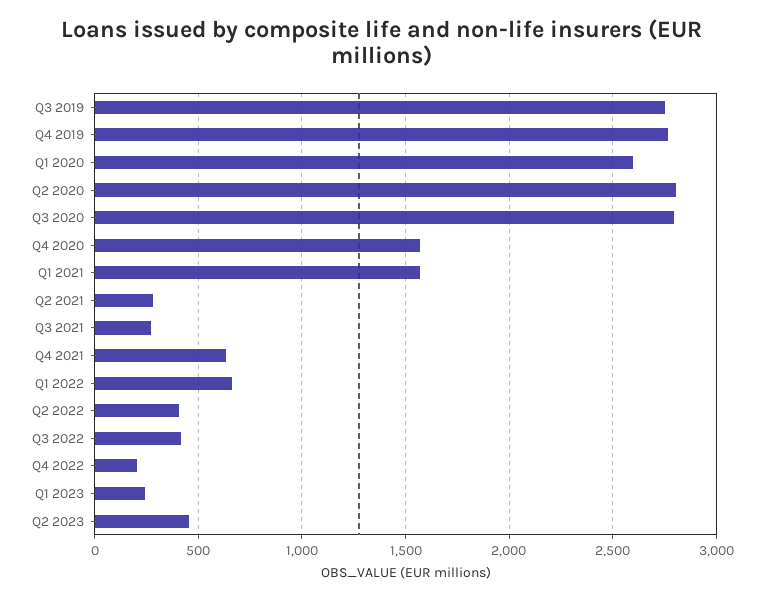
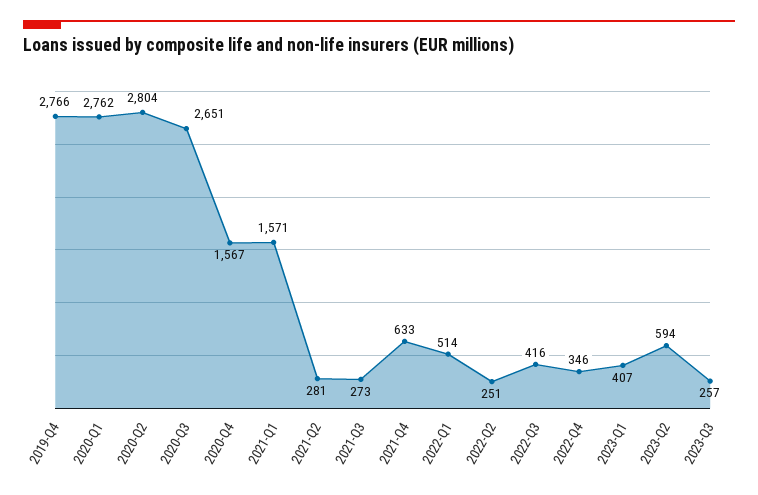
Q3 2019: 2750 -> none
Q1 2020: 2600 -> 2762
Q3 2020: 2800 -> 2651
Q1 2022: 650 -> 514
Q2 2022: 400 -> 251
Q4 2022: 200 -> 346
Q1 2023: 250 -> 407
Q2 2023: 450 -> 594
2023-Q3: none -> 257

